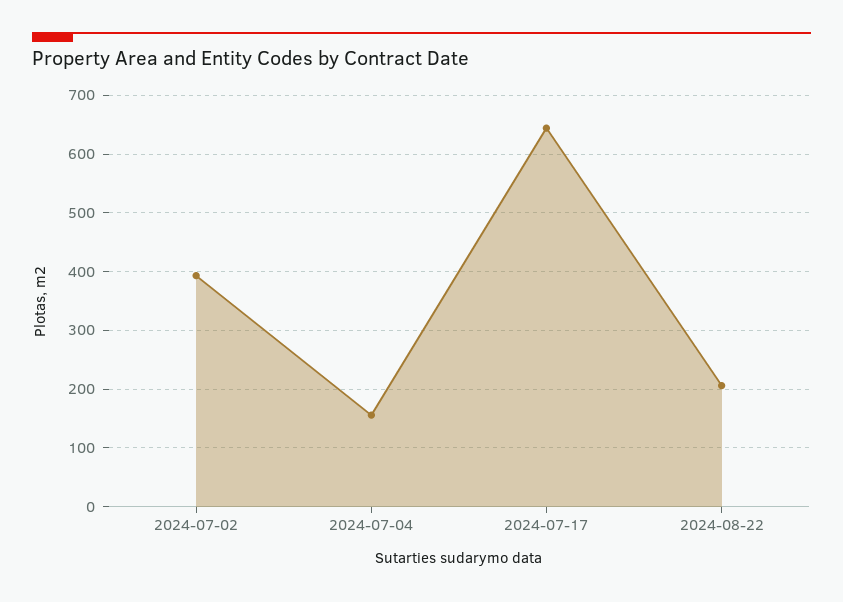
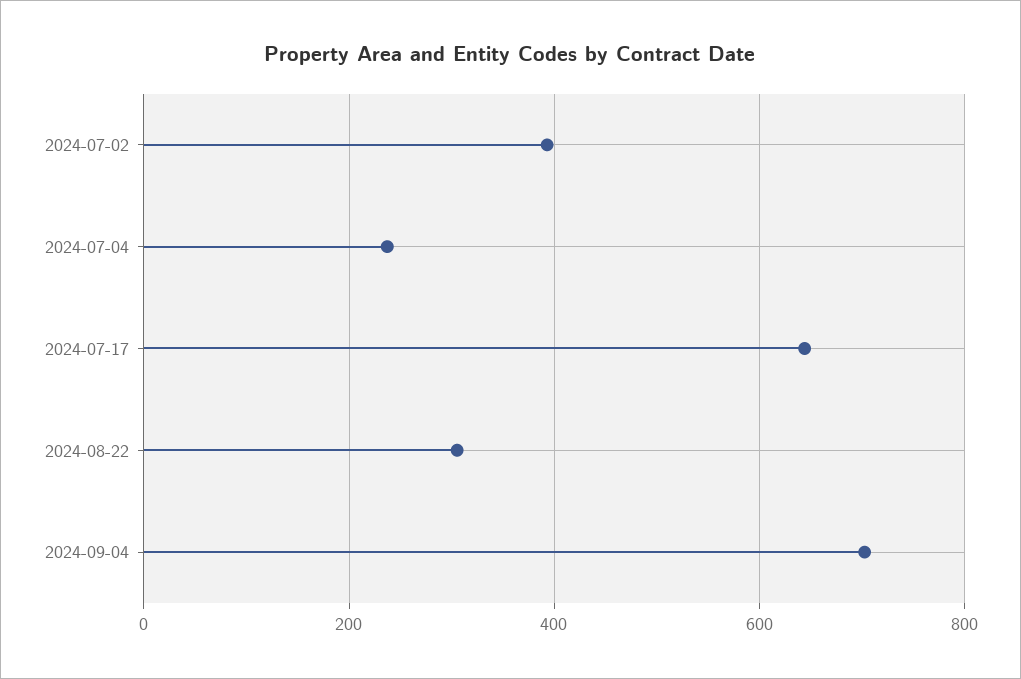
2024-07-04: 160 -> 240
2024-08-22: 200 -> 300
2024-09-04: none -> 700

